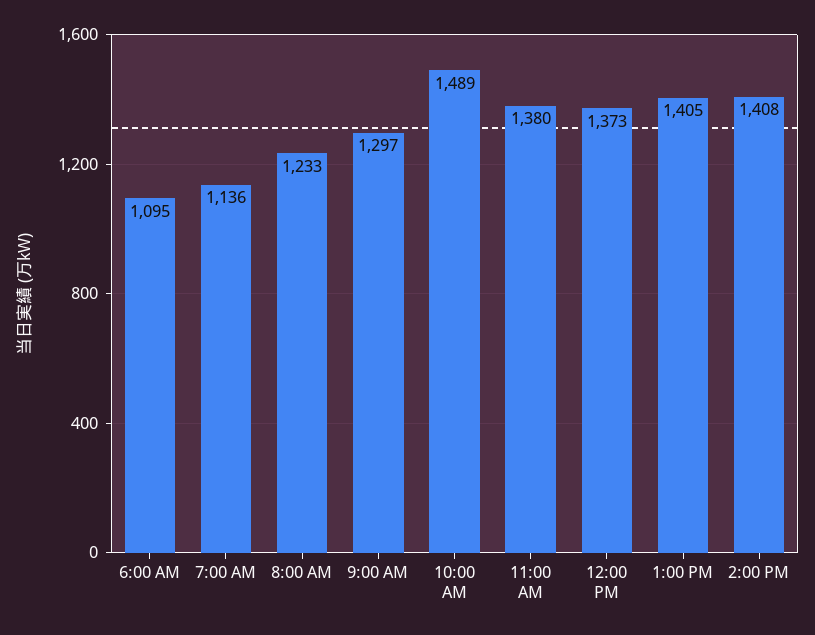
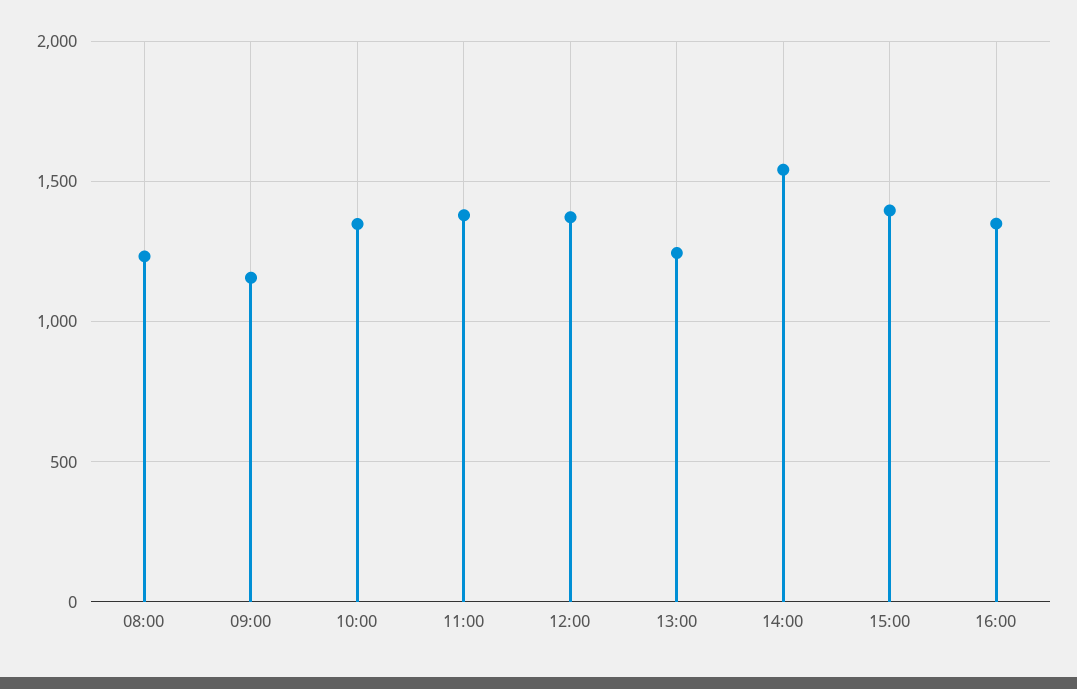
6:00 AM: 1095 -> none
7:00 AM: 1136 -> none
9:00 AM: 1297 -> 1150
10:00 AM: 1489 -> 1350
1:00 PM: 1405 -> 1250
2:00 PM: 1408 -> 1550
15:00: none -> 1400
16:00: none -> 1350

